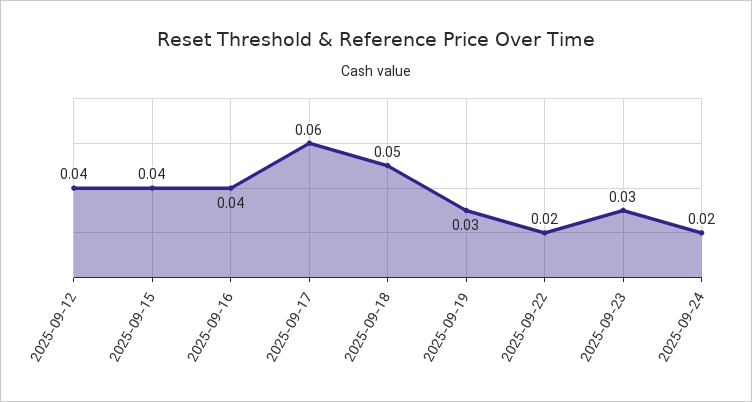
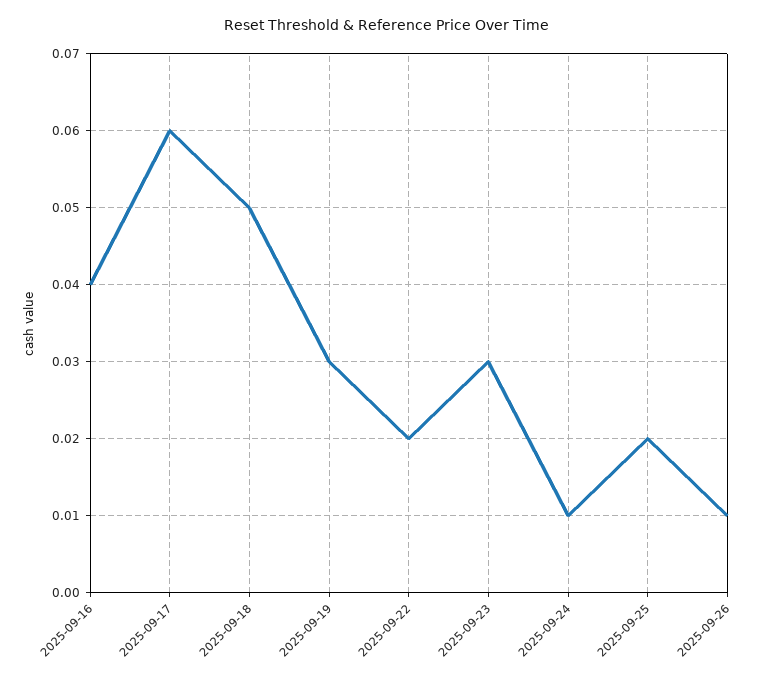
2025-09-12: 0.04 -> none
2025-09-15: 0.04 -> none
2025-09-24: 0.02 -> 0.01
2025-09-25: none -> 0.02
2025-09-26: none -> 0.01

